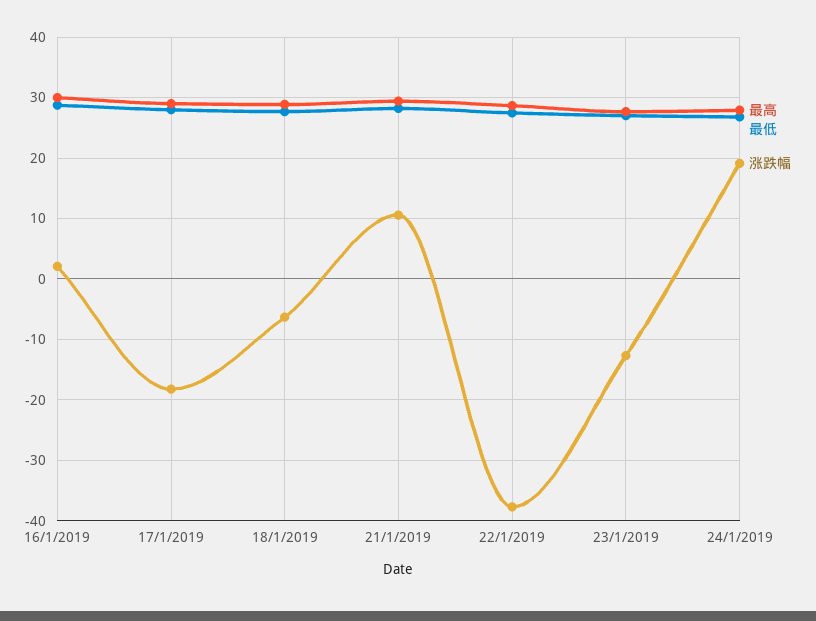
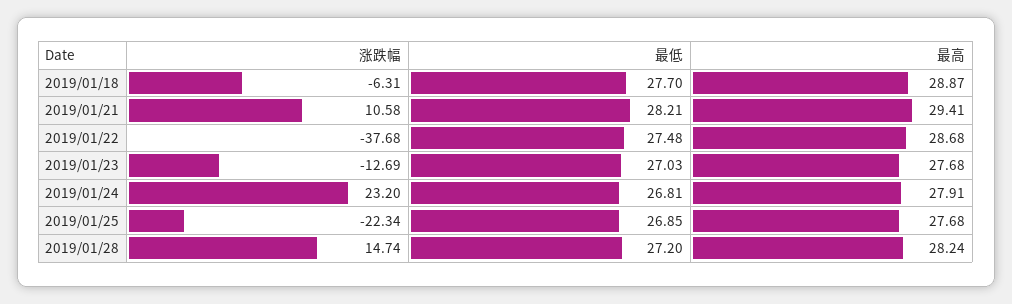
最高, 16/1/2019: 30 -> none
最低, 16/1/2019: 29 -> none
涨跌幅, 16/1/2019: 2 -> none
最高, 17/1/2019: 29 -> none
最低, 17/1/2019: 28 -> none
涨跌幅, 17/1/2019: -18 -> none
涨跌幅, 24/1/2019: 19 -> 23.2
涨跌幅, 2019/01/25: none -> -22.34
最低, 2019/01/25: none -> 26.85
最高, 2019/01/25: none -> 27.68
涨跌幅, 2019/01/28: none -> 14.74
最低, 2019/01/28: none -> 27.2
最高, 2019/01/28: none -> 28.24

